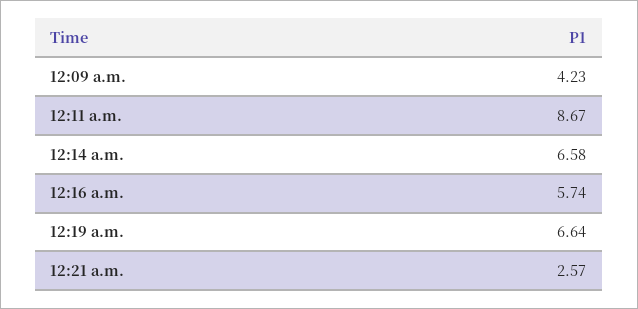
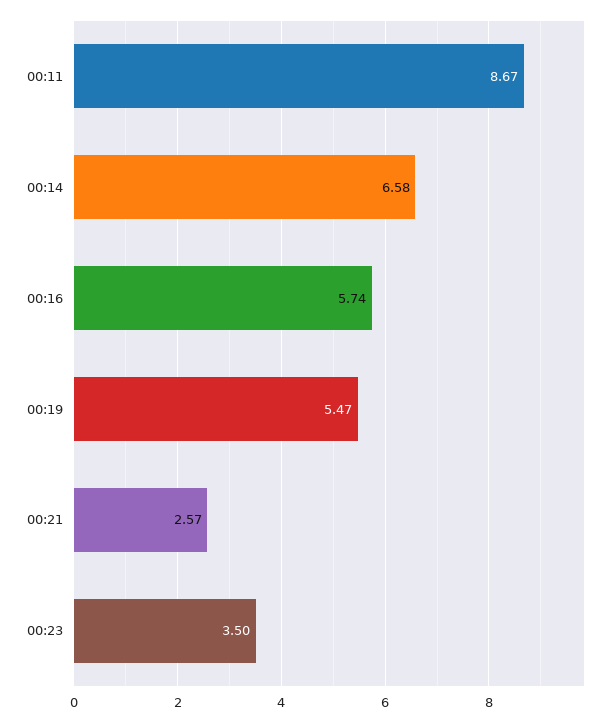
12:09 a.m.: 4.23 -> none
12:19 a.m.: 6.64 -> 5.47
00:23: none -> 3.5

